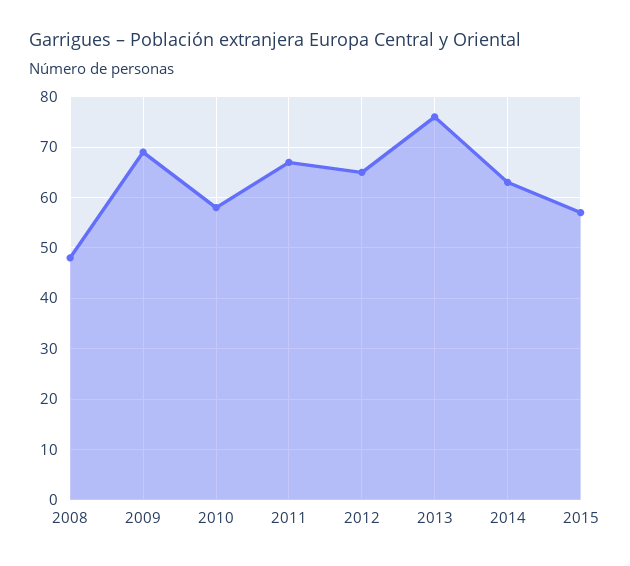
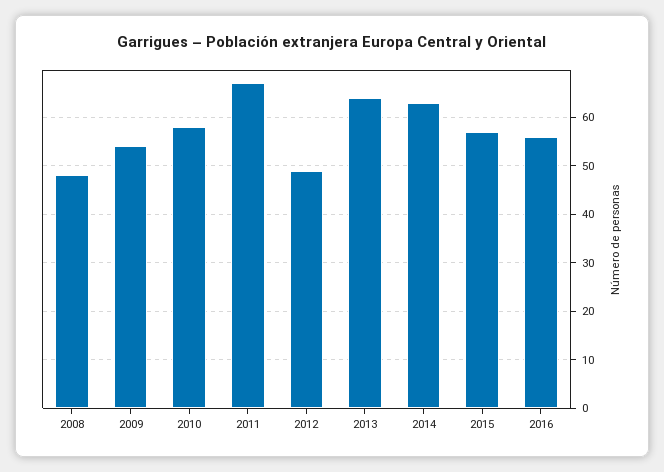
2009: 70 -> 55
2012: 65 -> 50
2013: 75 -> 65
2016: none -> 55

